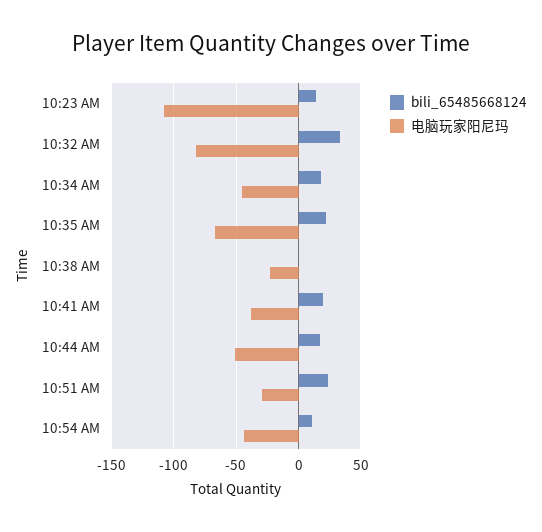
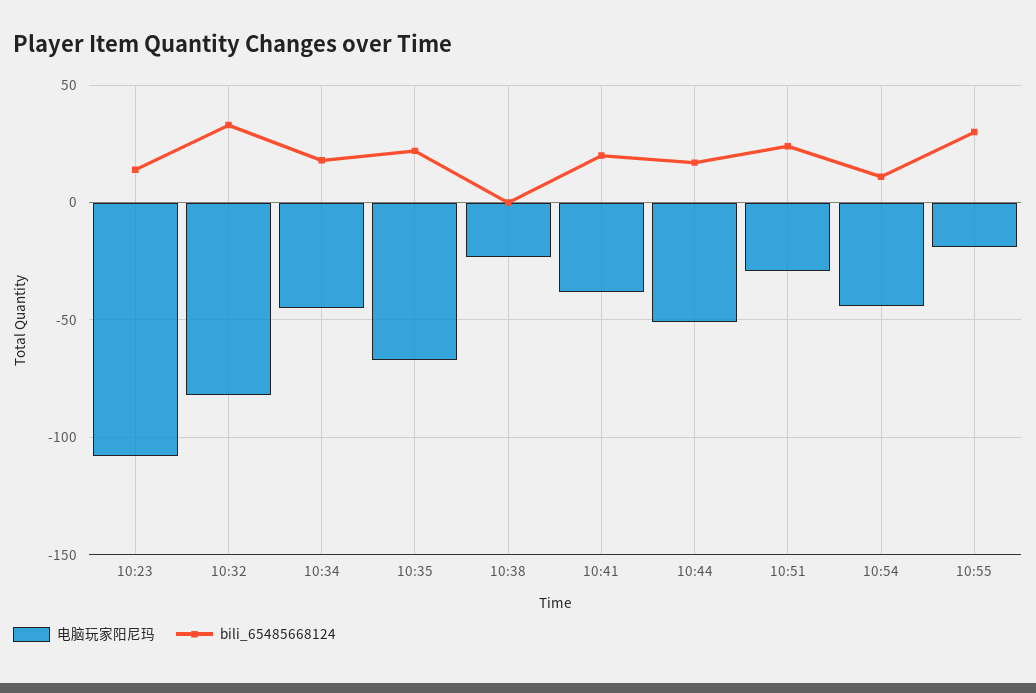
电脑玩家阳尼玛, 10:55: none -> -20
bili_65485668124, 10:55: none -> 30

